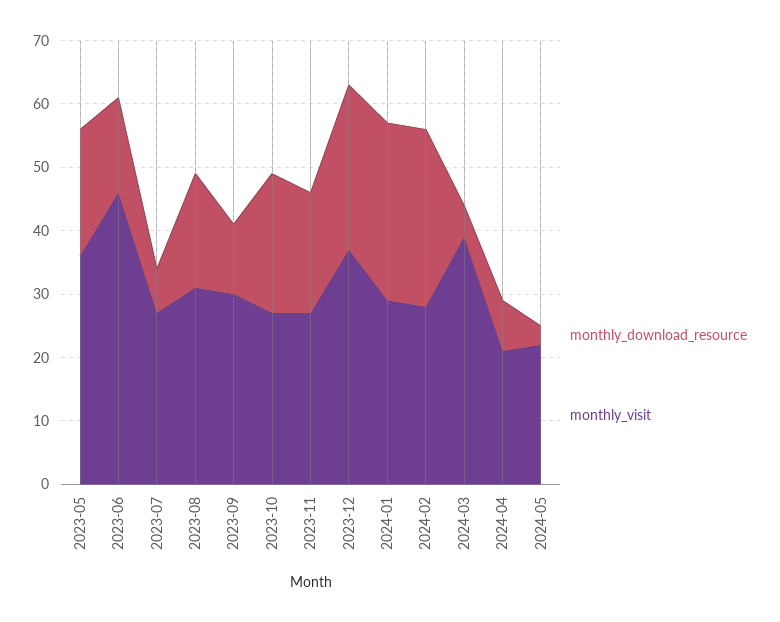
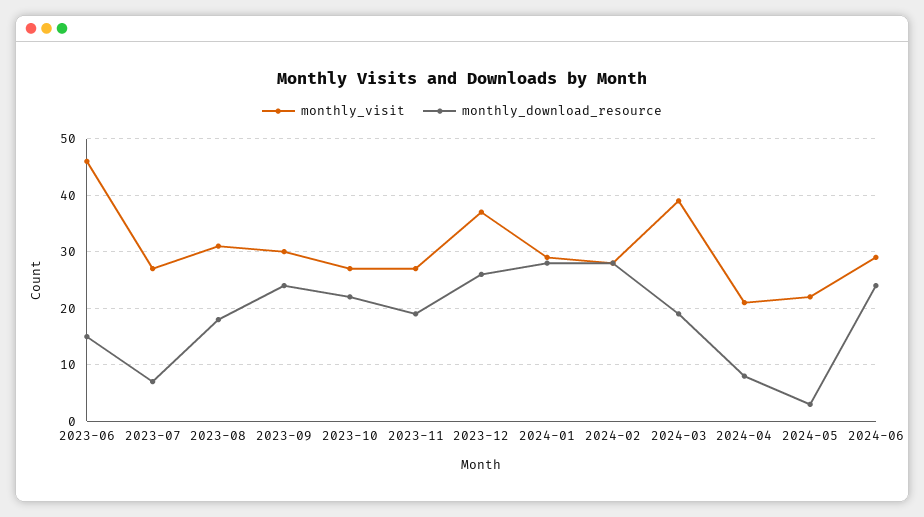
monthly_download_resource, 2023-05: 20 -> none
monthly_visit, 2023-05: 35 -> none
monthly_download_resource, 2023-09: 10 -> 25
monthly_download_resource, 2024-03: 5 -> 20
monthly_visit, 2024-06: none -> 30
monthly_download_resource, 2024-06: none -> 25

